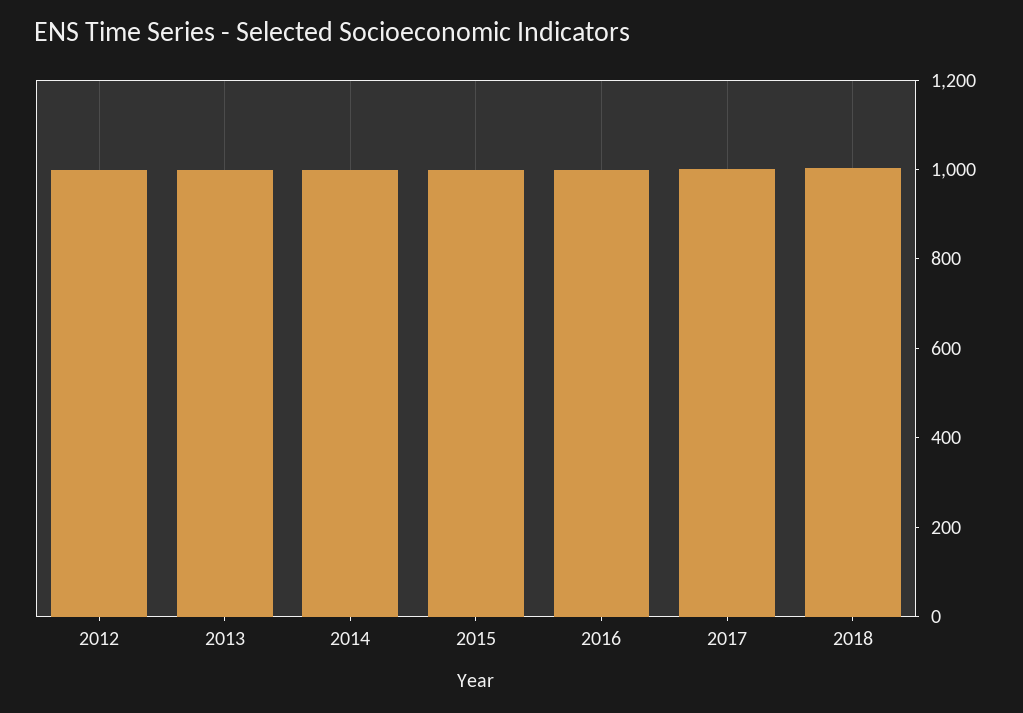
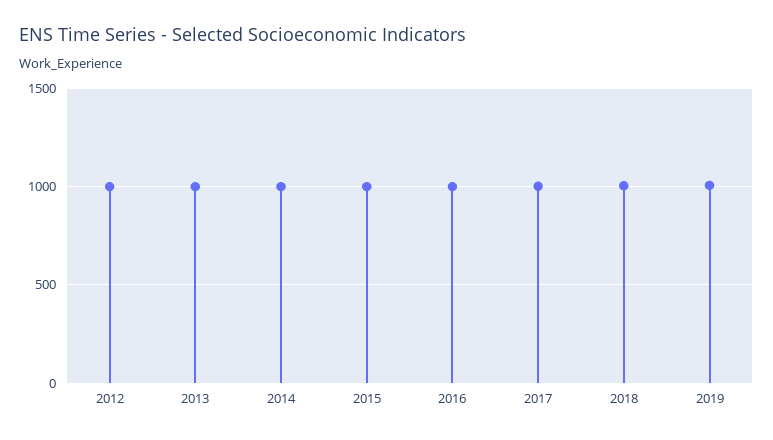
2019: none -> 1000

